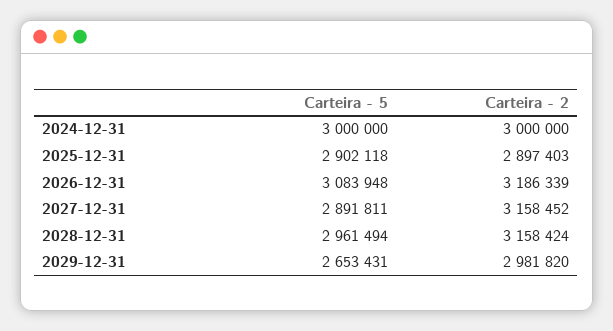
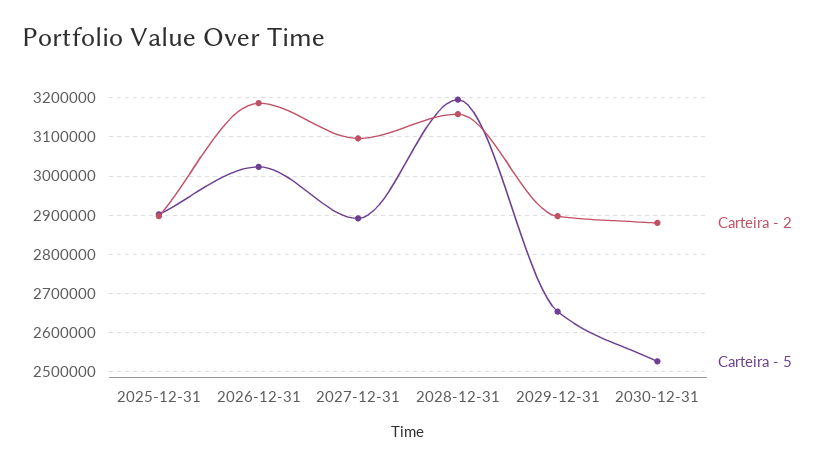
Carteira - 5, 2024-12-31: 3000000 -> none
Carteira - 2, 2024-12-31: 3000000 -> none
Carteira - 5, 2026-12-31: 3083948 -> 3020000
Carteira - 2, 2027-12-31: 3158452 -> 3100000
Carteira - 5, 2028-12-31: 2961494 -> 3200000
Carteira - 2, 2029-12-31: 2981820 -> 2900000
Carteira - 2, 2030-12-31: none -> 2880000
Carteira - 5, 2030-12-31: none -> 2520000

